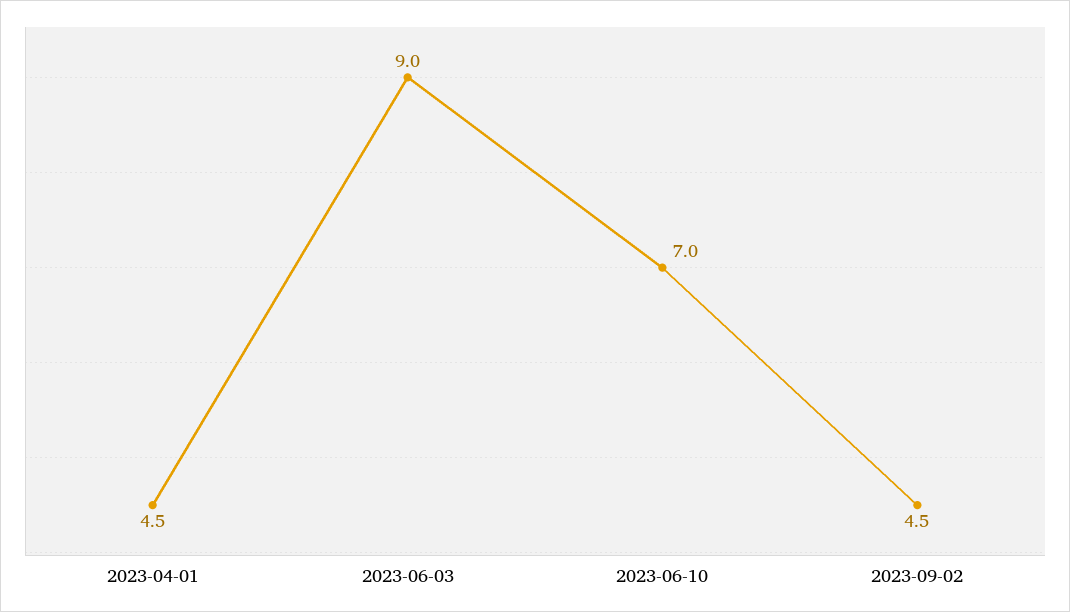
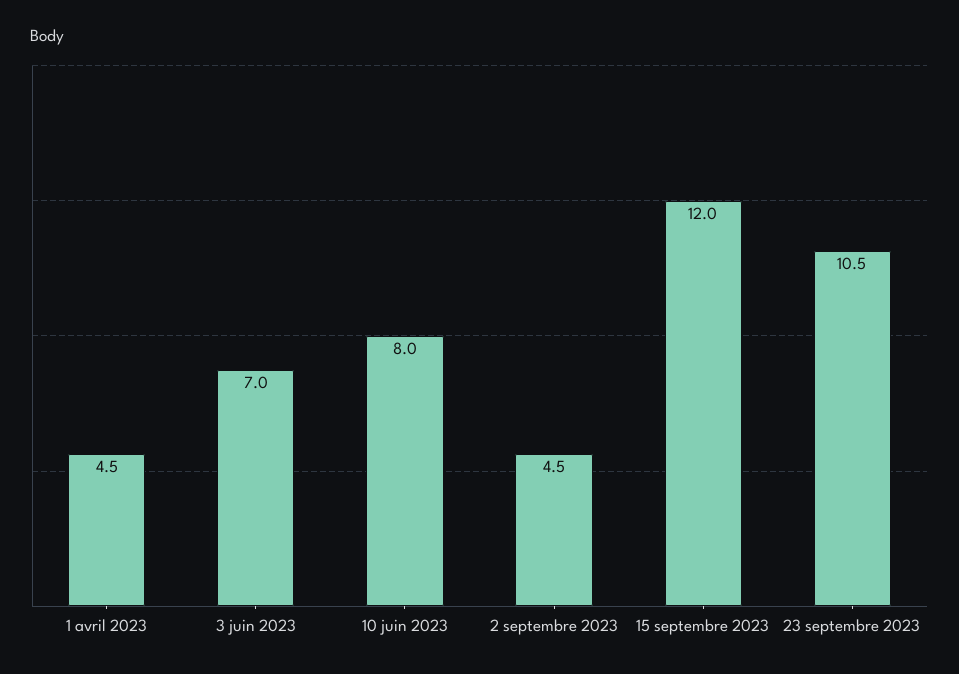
2023-06-03: 9 -> 7
2023-06-10: 7 -> 8
15 septembre 2023: none -> 12
23 septembre 2023: none -> 10.5

